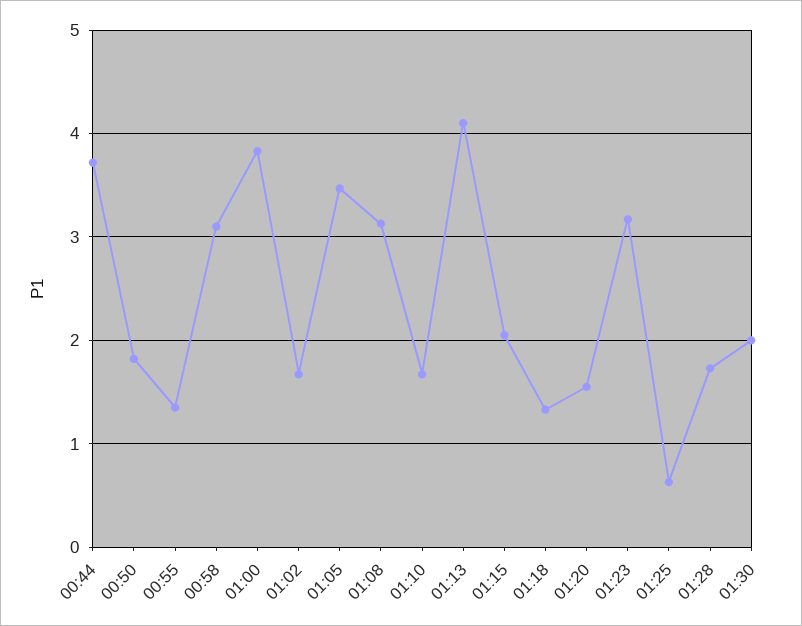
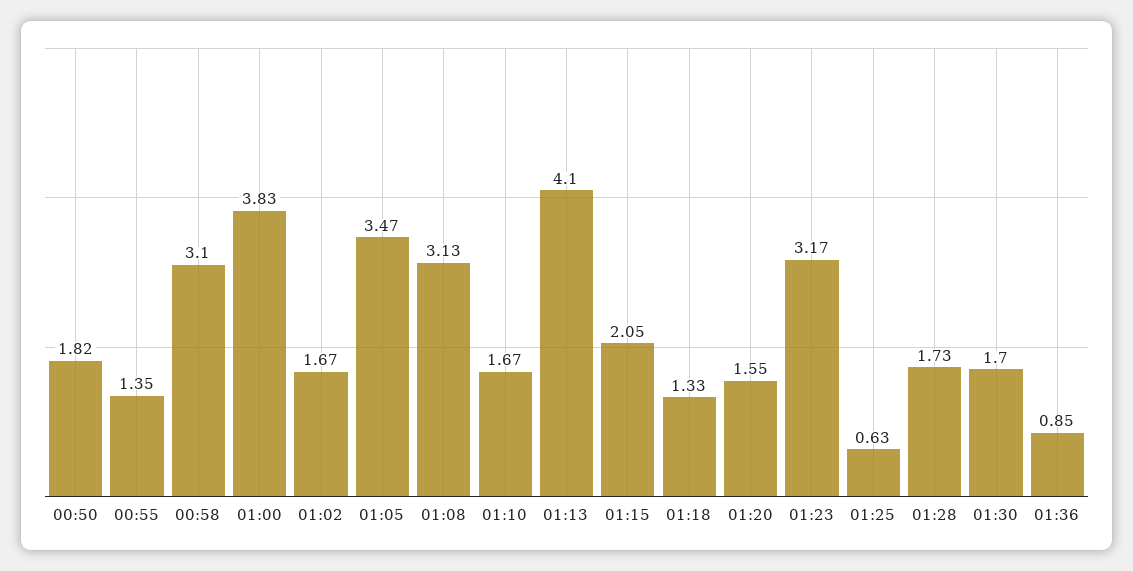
00:44: 3.7 -> none
01:30: 2 -> 1.7
01:36: none -> 0.85

